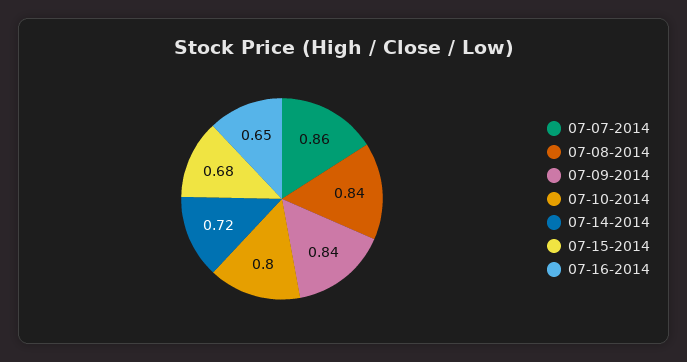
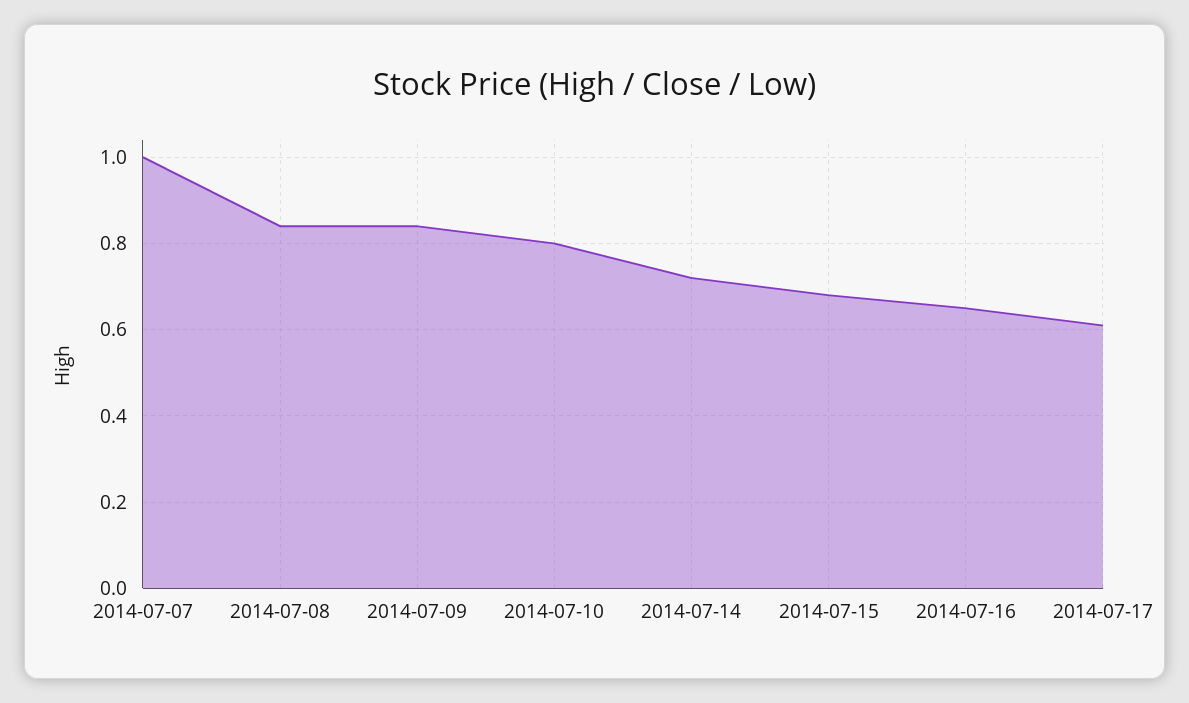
07-07-2014: 0.86 -> 1
2014-07-17: none -> 0.6

